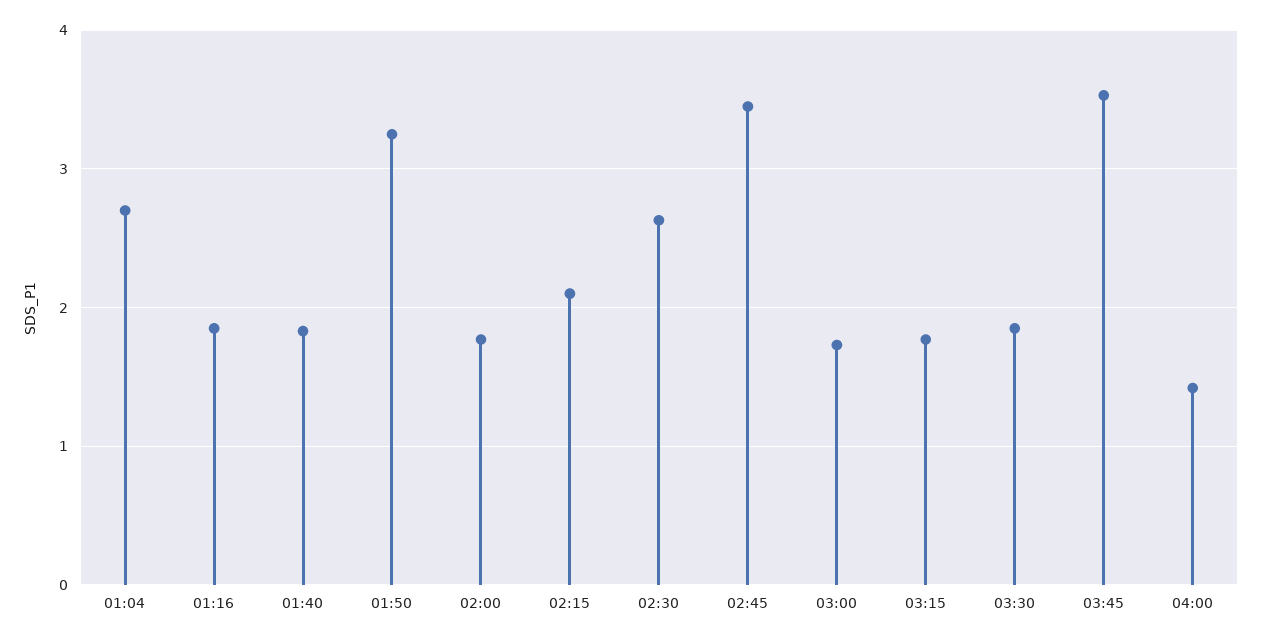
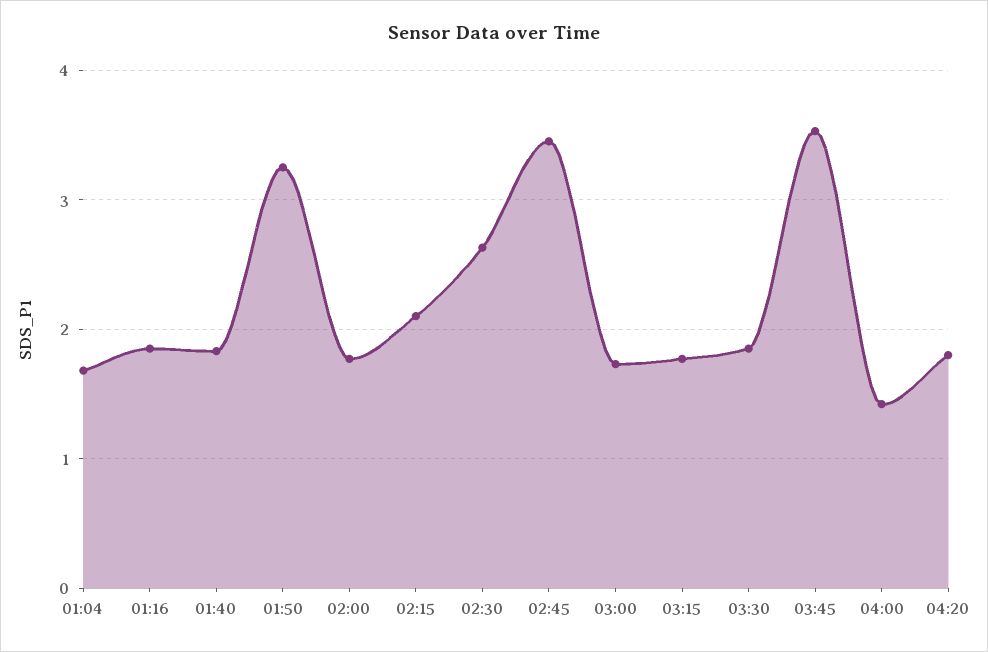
01:04: 2.7 -> 1.7
04:20: none -> 1.8

